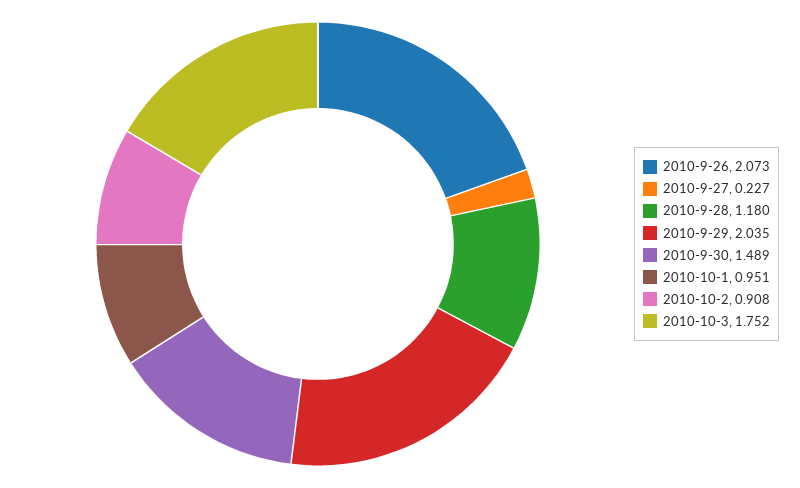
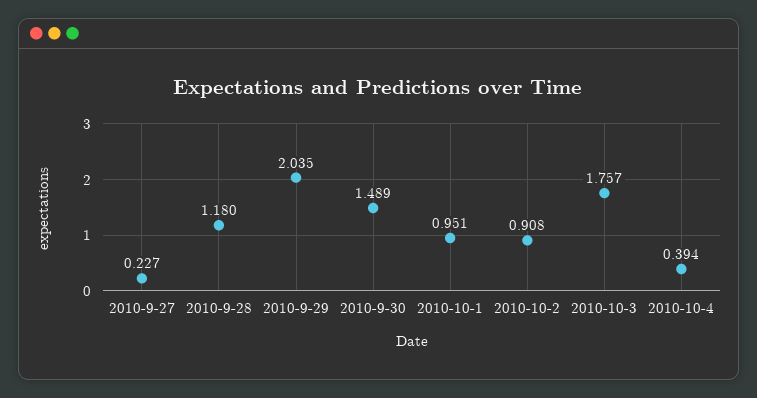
2010-9-26: 2.073 -> none
2010-10-3: 1.752 -> 1.757
2010-10-4: none -> 0.394

